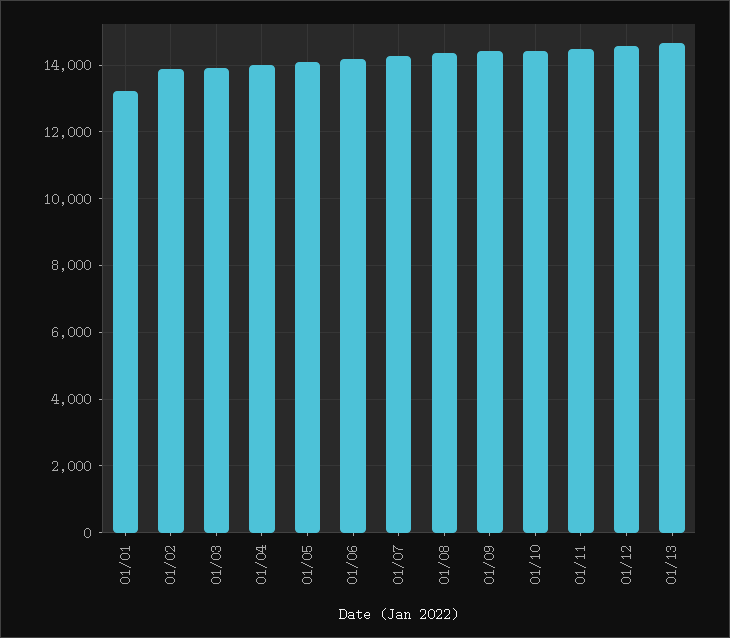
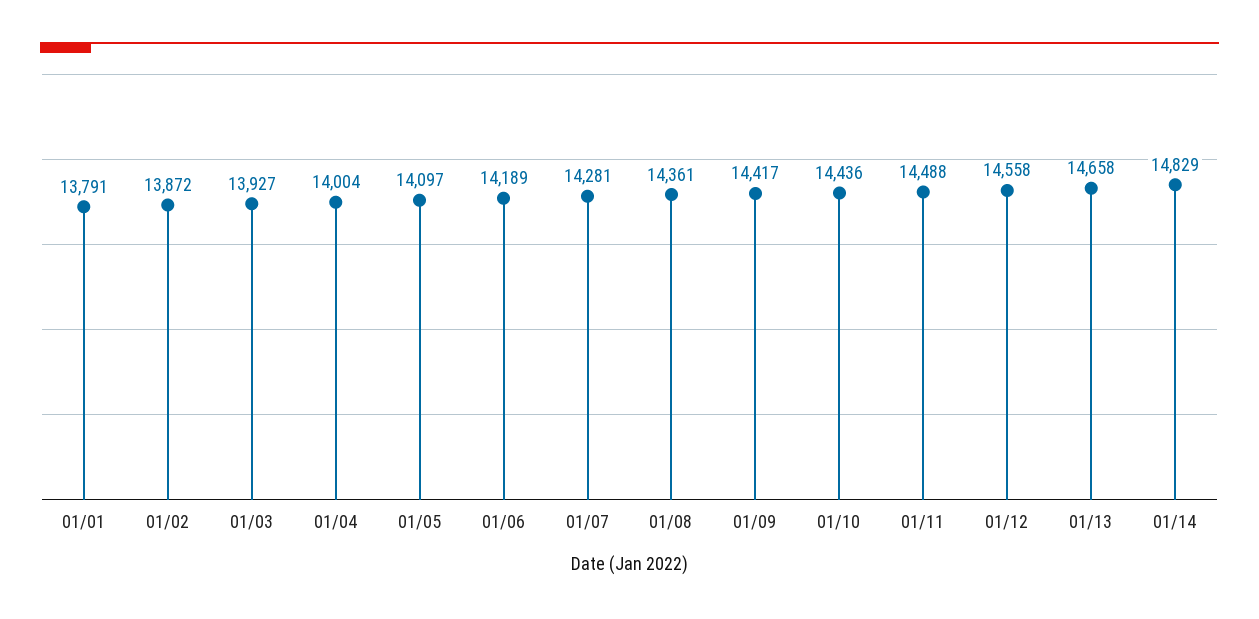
01/01: 13200 -> 13791
01/14: none -> 14829

